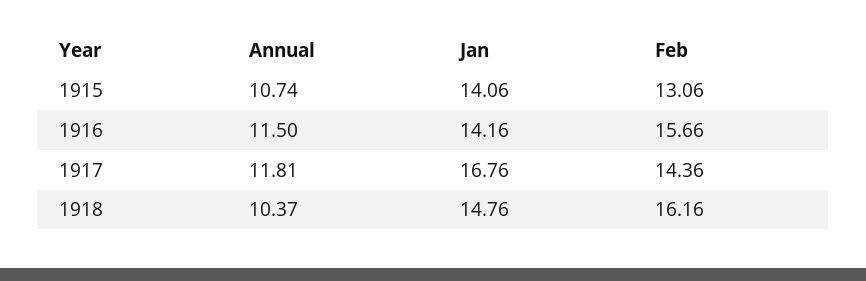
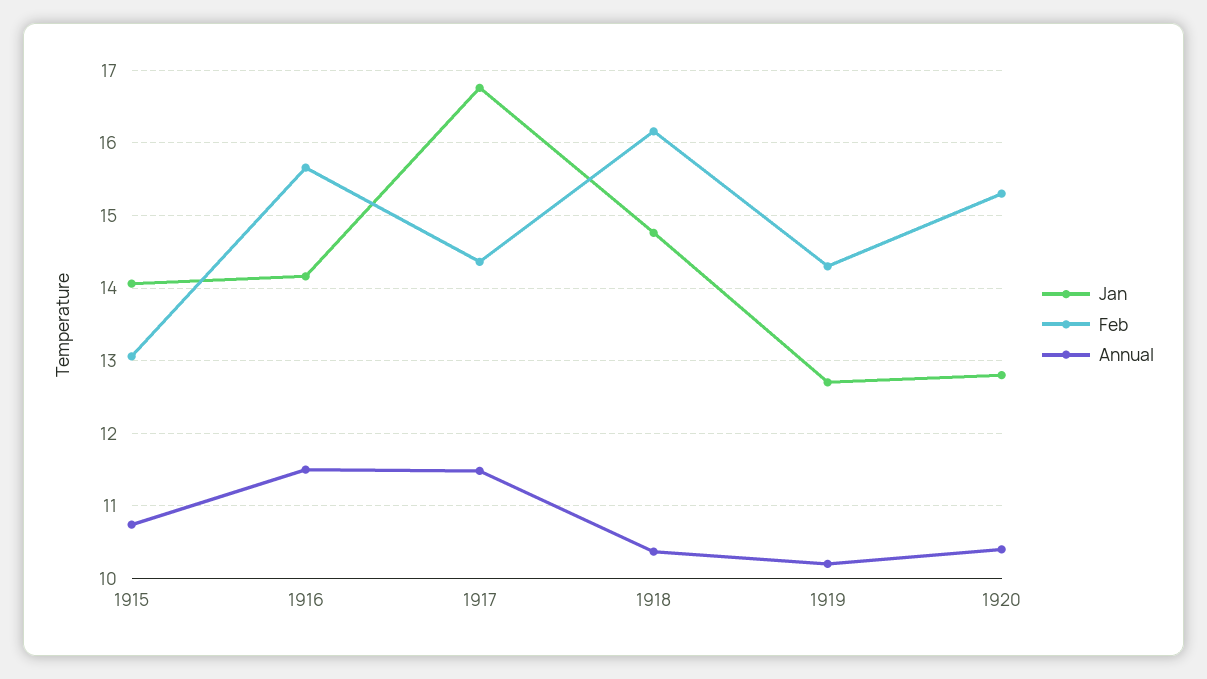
Annual, 1917: 11.81 -> 11.5
Jan, 1919: none -> 12.7
Feb, 1919: none -> 14.3
Annual, 1919: none -> 10.2
Jan, 1920: none -> 12.8
Feb, 1920: none -> 15.3
Annual, 1920: none -> 10.4

